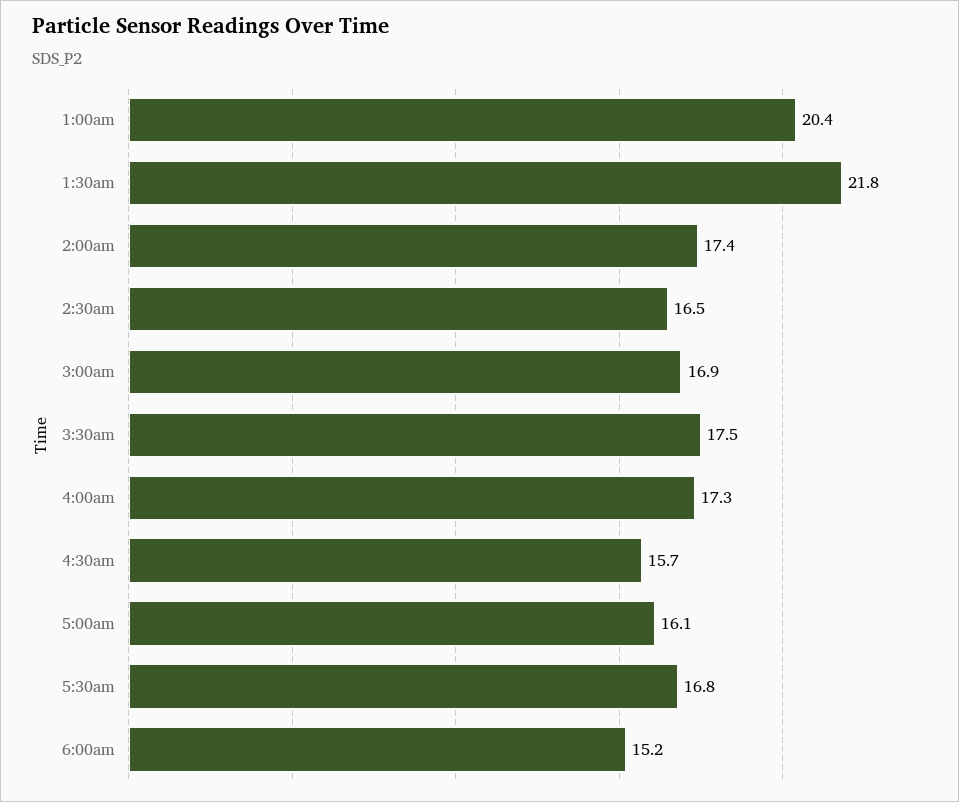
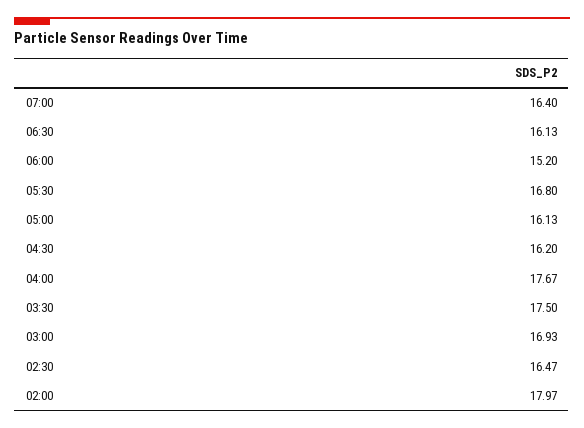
1:00am: 20.4 -> none
1:30am: 21.8 -> none
2:00am: 17.4 -> 17.97
4:00am: 17.3 -> 17.67
4:30am: 15.7 -> 16.2
07:00: none -> 16.4
06:30: none -> 16.13

